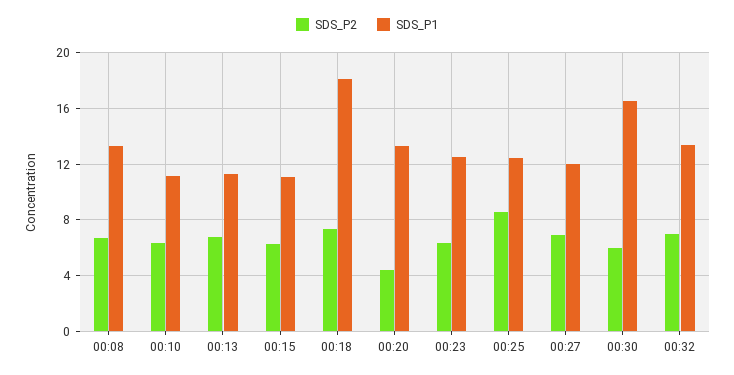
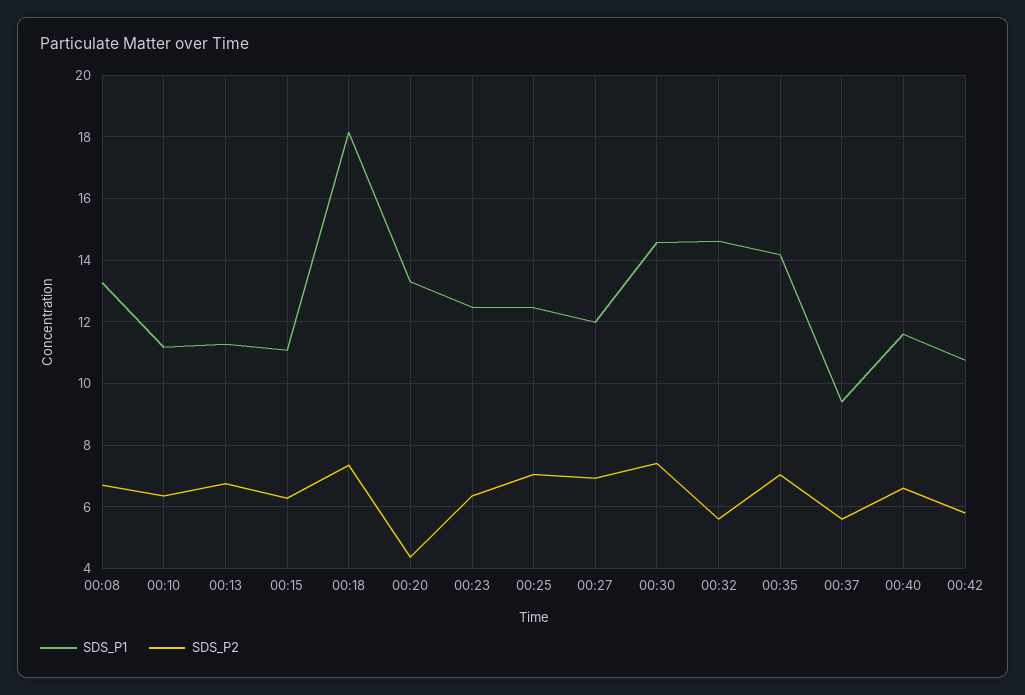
SDS_P2, 00:25: 8.5 -> 7
SDS_P2, 00:30: 6 -> 7.4
SDS_P1, 00:30: 16.5 -> 14.6
SDS_P2, 00:32: 7 -> 5.6
SDS_P1, 00:32: 13.5 -> 14.6
SDS_P1, 00:35: none -> 14.2
SDS_P2, 00:35: none -> 7
SDS_P1, 00:37: none -> 9.4
SDS_P2, 00:37: none -> 5.6
SDS_P1, 00:40: none -> 11.6
SDS_P2, 00:40: none -> 6.6
SDS_P1, 00:42: none -> 10.8
SDS_P2, 00:42: none -> 5.8

